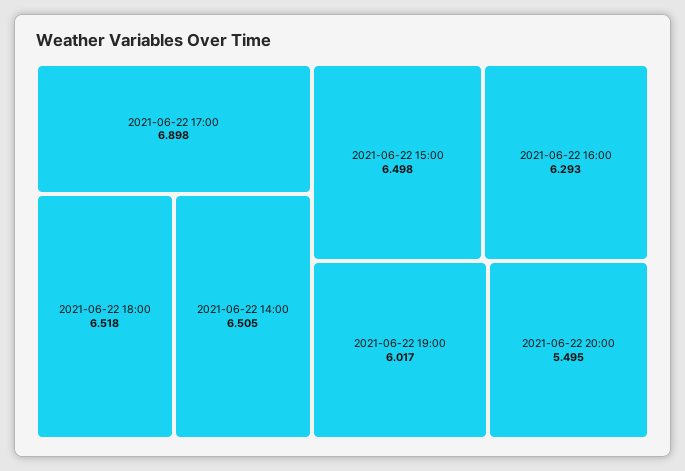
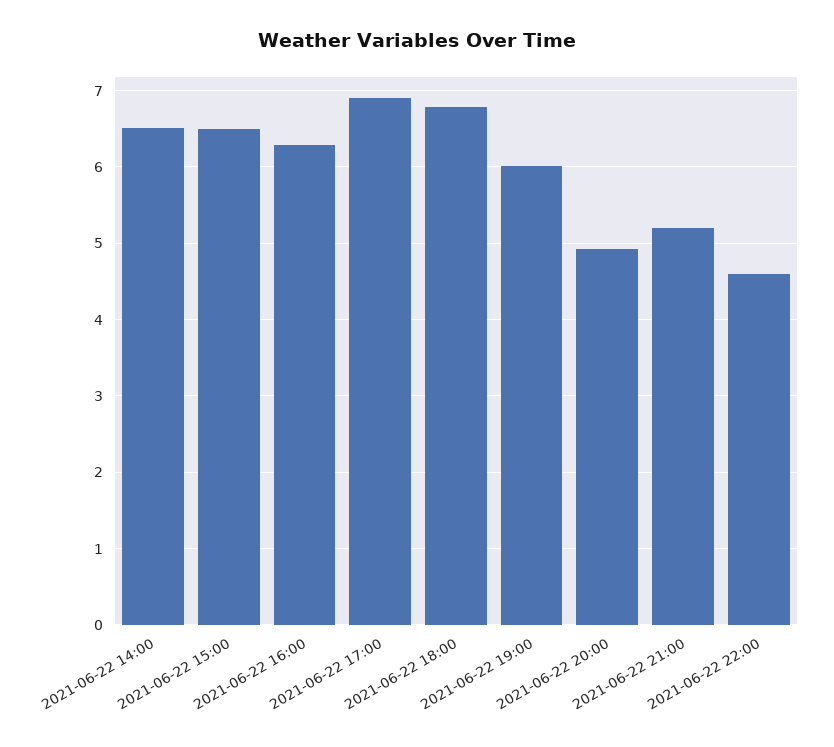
2021-06-22 18:00: 6.518 -> 6.8
2021-06-22 20:00: 5.495 -> 4.9
2021-06-22 21:00: none -> 5.2
2021-06-22 22:00: none -> 4.6

